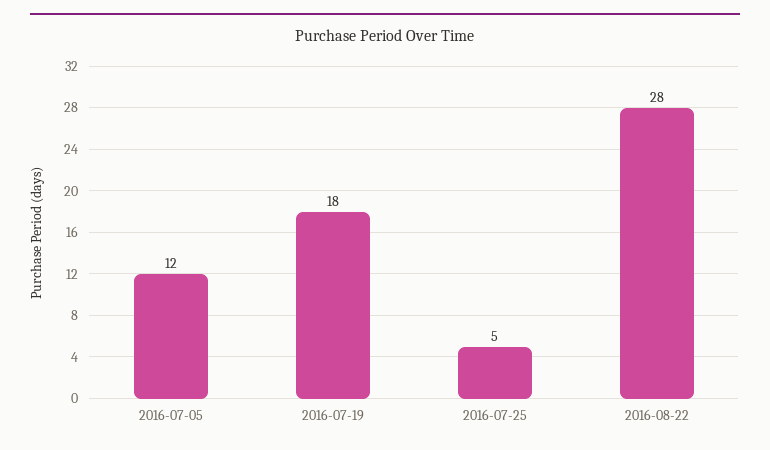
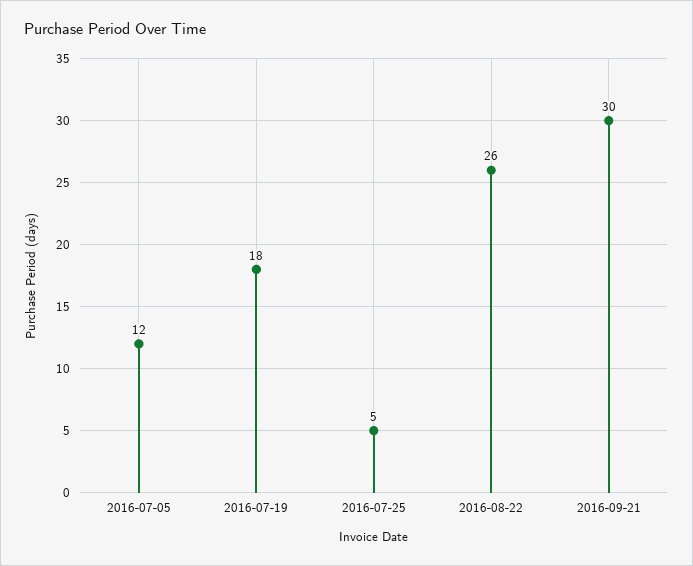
2016-08-22: 28 -> 26
2016-09-21: none -> 30

